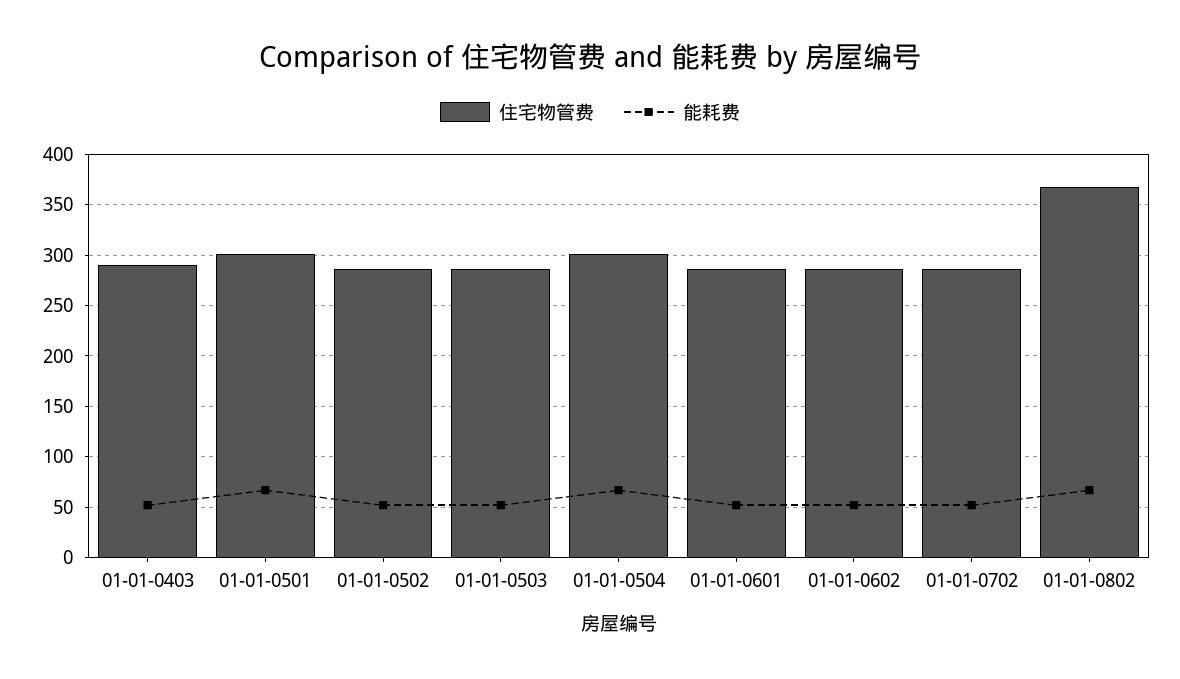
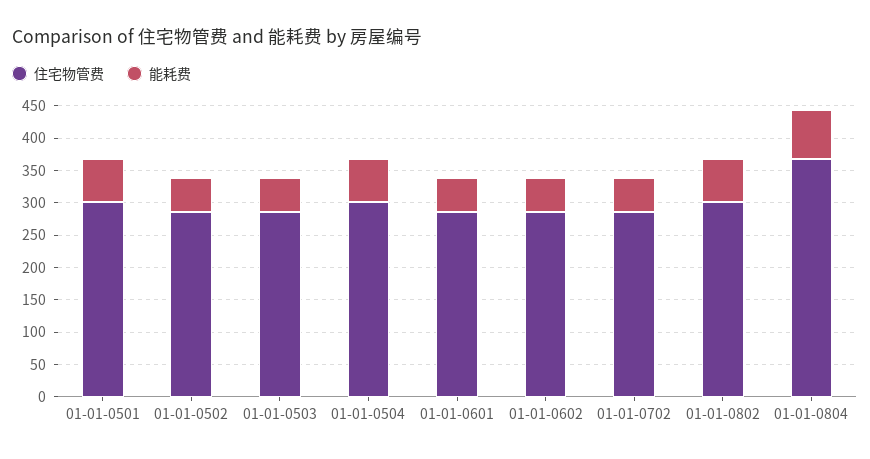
住宅物管费, 01-01-0403: 290 -> none
能耗费, 01-01-0403: 50 -> none
住宅物管费, 01-01-0802: 370 -> 300
住宅物管费, 01-01-0804: none -> 375
能耗费, 01-01-0804: none -> 75

